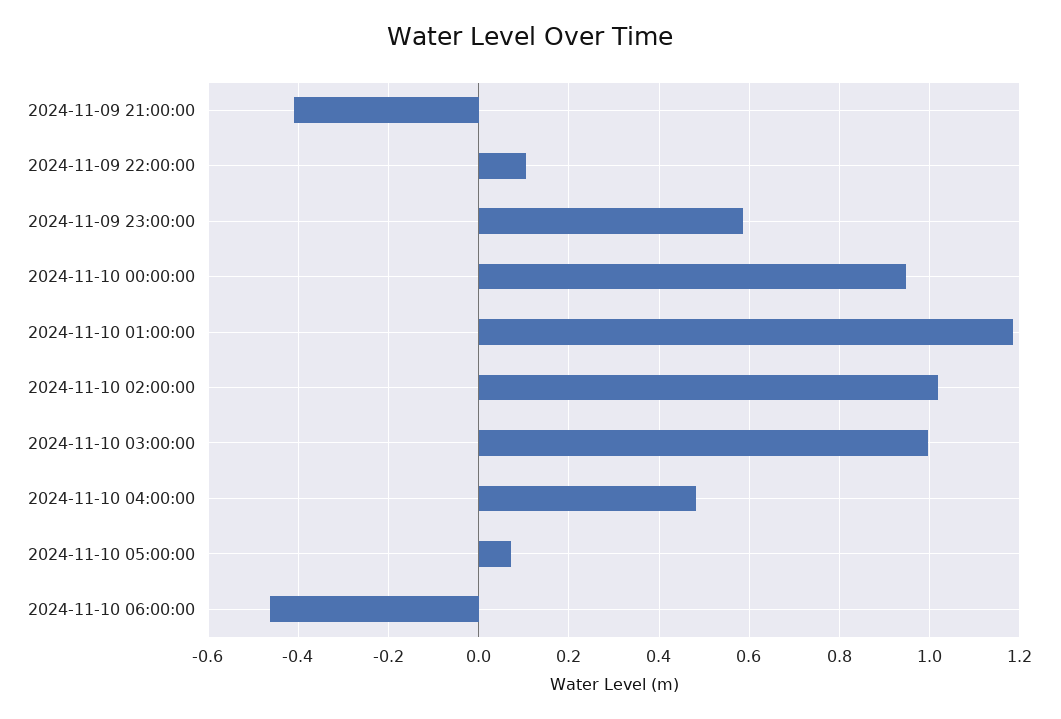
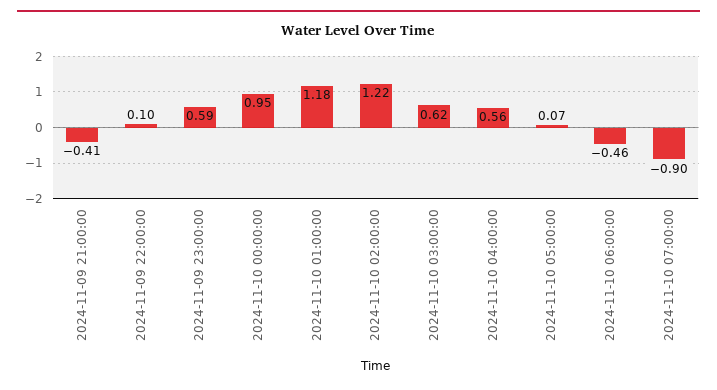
2024-11-10 02:00:00: 1.02 -> 1.22
2024-11-10 03:00:00: 1 -> 0.62
2024-11-10 04:00:00: 0.48 -> 0.56
2024-11-10 07:00:00: none -> -0.9

